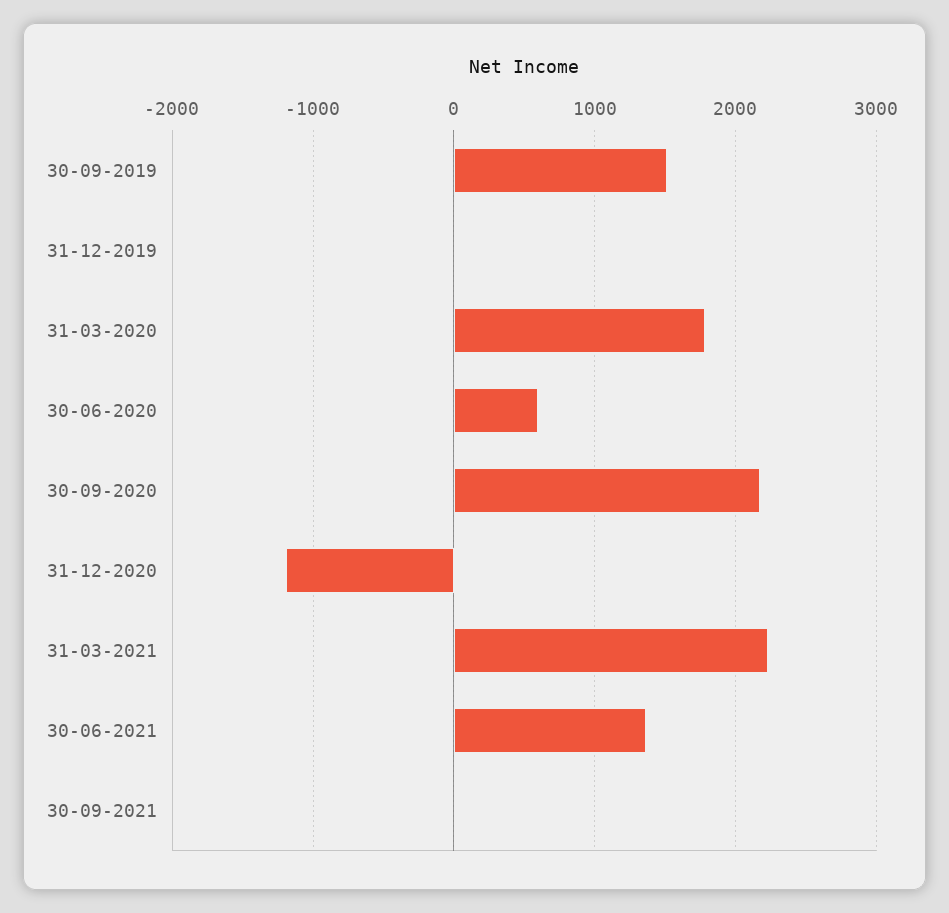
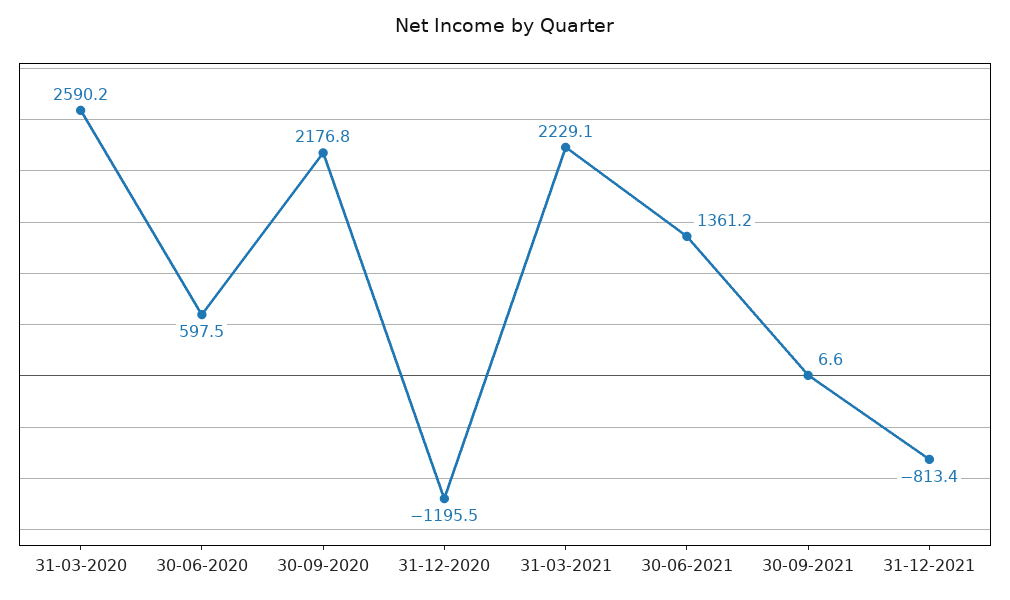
30-09-2019: 1500 -> none
31-12-2019: 0 -> none
31-03-2020: 1800 -> 2590.2
31-12-2021: none -> -813.4

